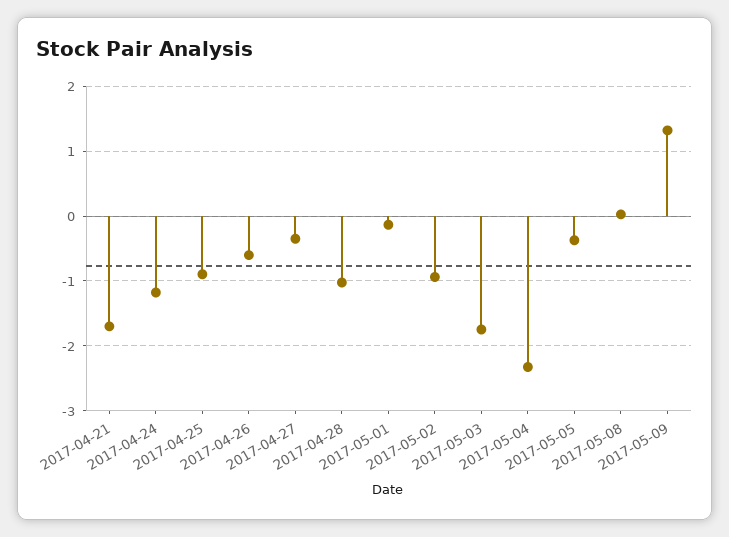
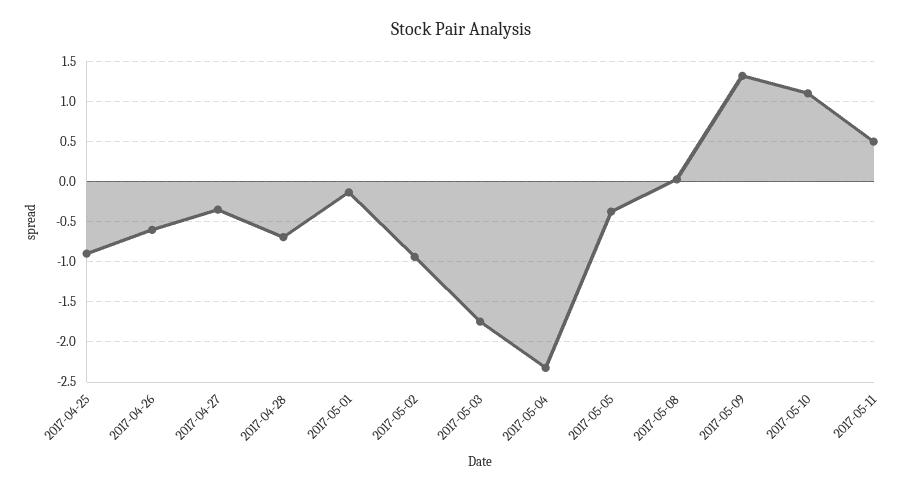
2017-04-21: -1.7 -> none
2017-04-24: -1.2 -> none
2017-04-28: -1 -> -0.7
2017-05-10: none -> 1.1
2017-05-11: none -> 0.5

